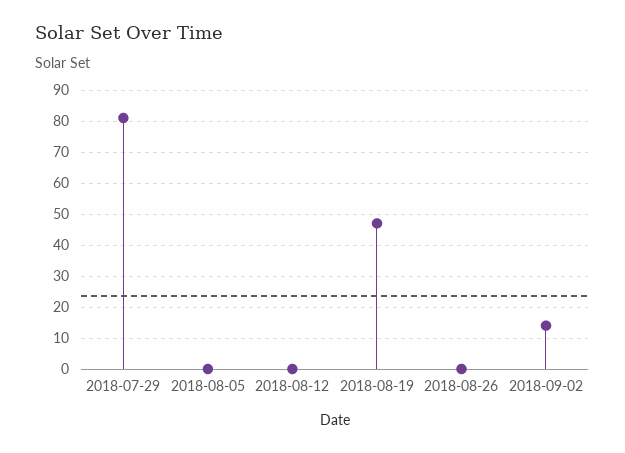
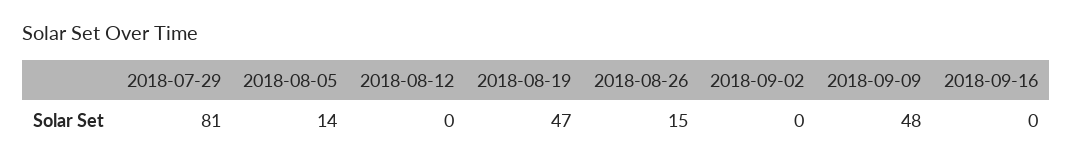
2018-08-05: 0 -> 14
2018-08-26: 0 -> 15
2018-09-02: 15 -> 0
2018-09-09: none -> 48
2018-09-16: none -> 0

